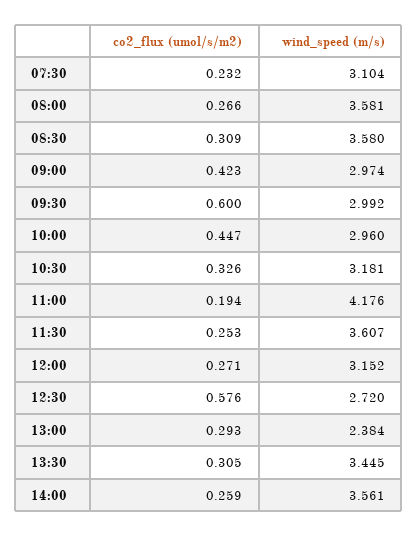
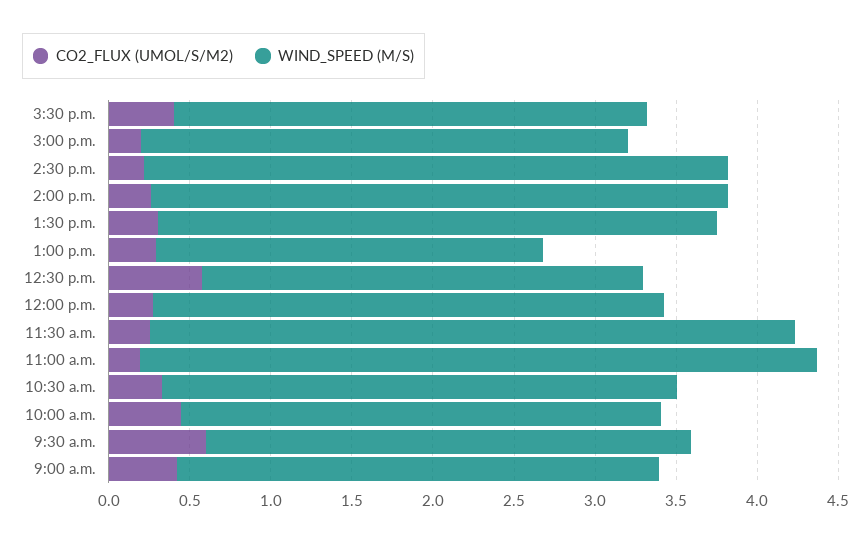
co2_flux (umol/s/m2), 07:30: 0.232 -> none
wind_speed (m/s), 07:30: 3.104 -> none
co2_flux (umol/s/m2), 08:00: 0.266 -> none
wind_speed (m/s), 08:00: 3.581 -> none
co2_flux (umol/s/m2), 08:30: 0.309 -> none
wind_speed (m/s), 08:30: 3.58 -> none
wind_speed (m/s), 11:30: 3.607 -> 4
co2_flux (umol/s/m2), 3:30 p.m.: none -> 0.4
wind_speed (m/s), 3:30 p.m.: none -> 2.9
co2_flux (umol/s/m2), 3:00 p.m.: none -> 0.2
wind_speed (m/s), 3:00 p.m.: none -> 3
co2_flux (umol/s/m2), 2:30 p.m.: none -> 0.2
wind_speed (m/s), 2:30 p.m.: none -> 3.6

